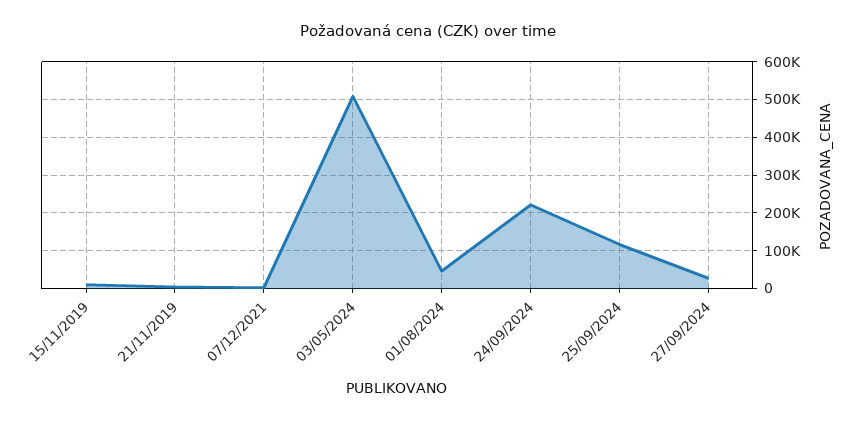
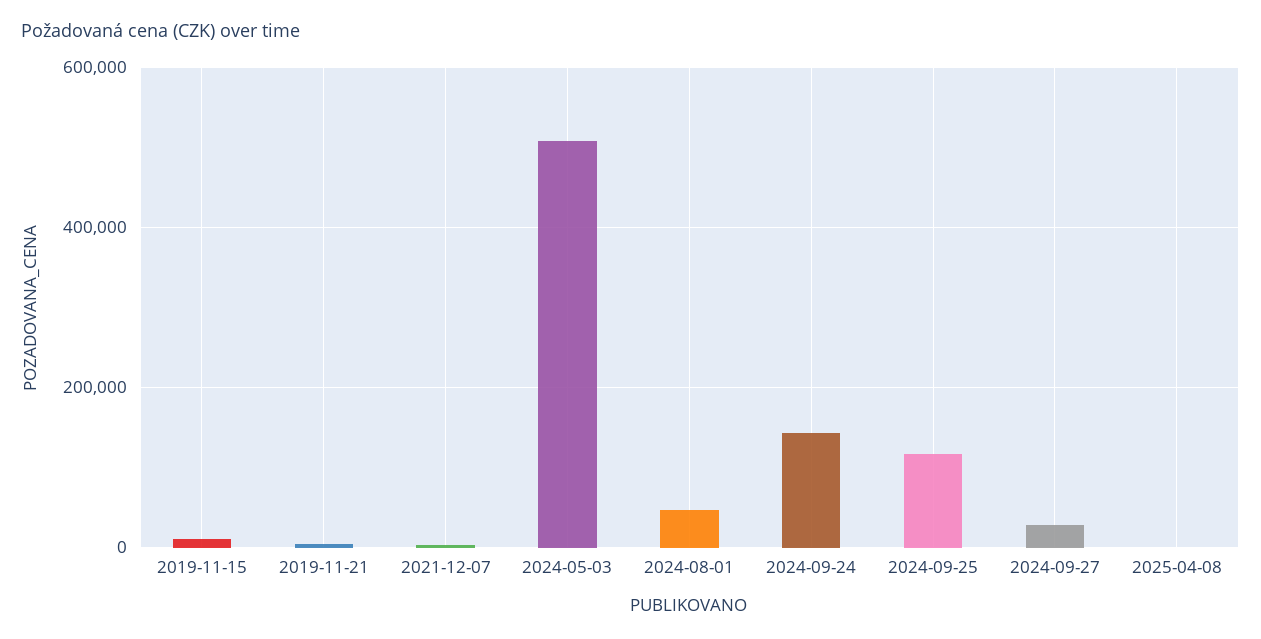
24/09/2024: 220000 -> 140000
2025-04-08: none -> 0

